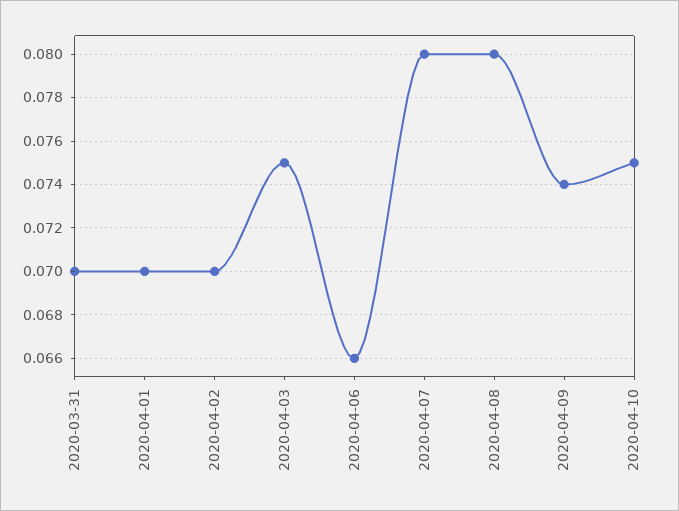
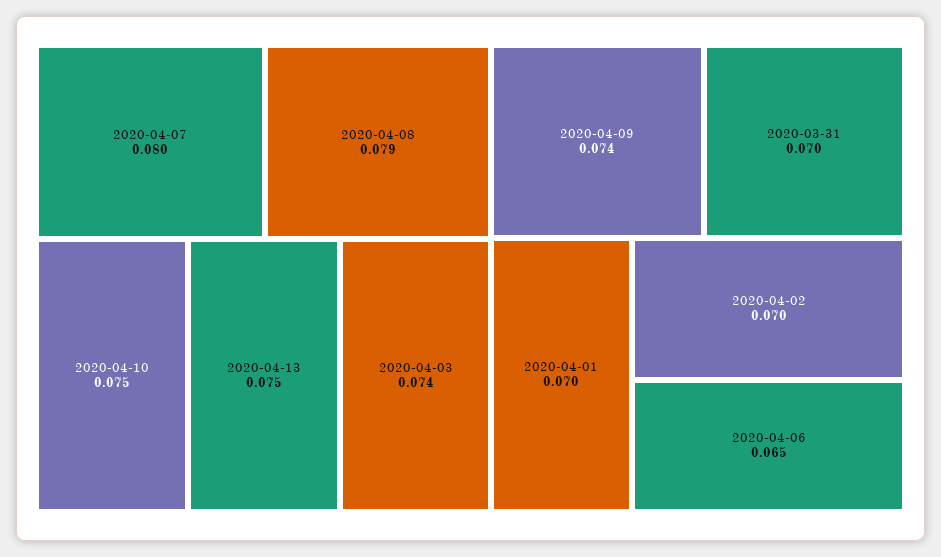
2020-04-03: 0.075 -> 0.074
2020-04-06: 0.066 -> 0.065
2020-04-08: 0.08 -> 0.079
2020-04-13: none -> 0.075

